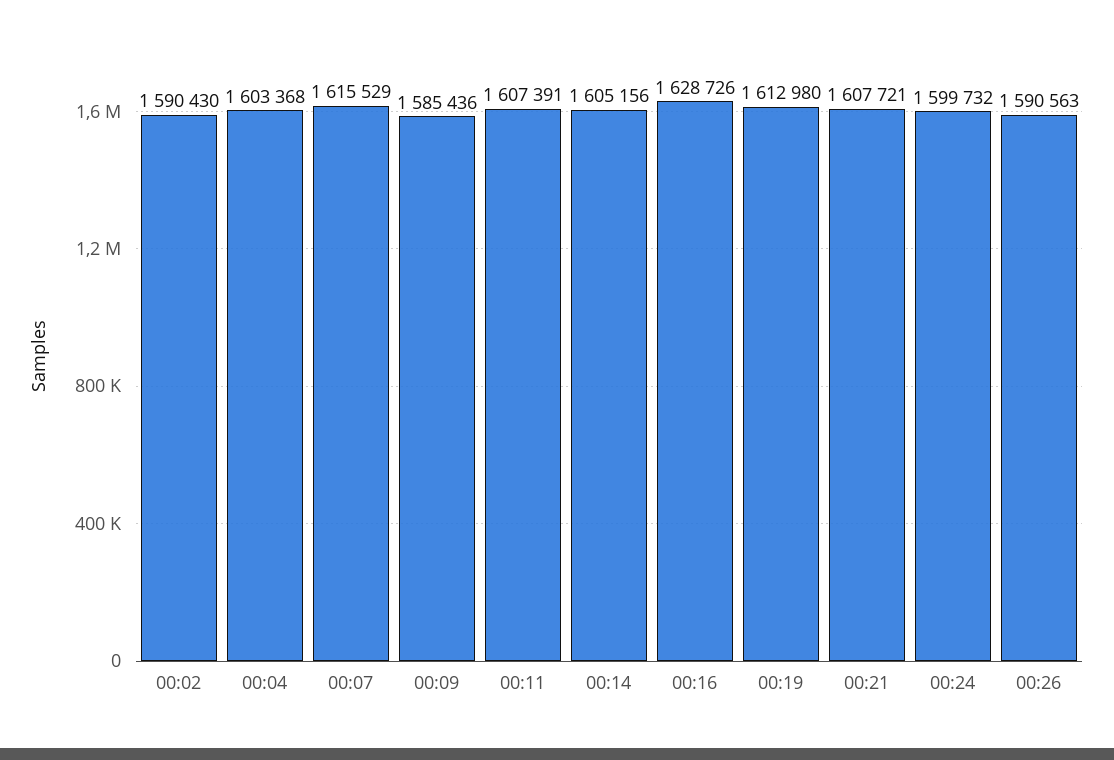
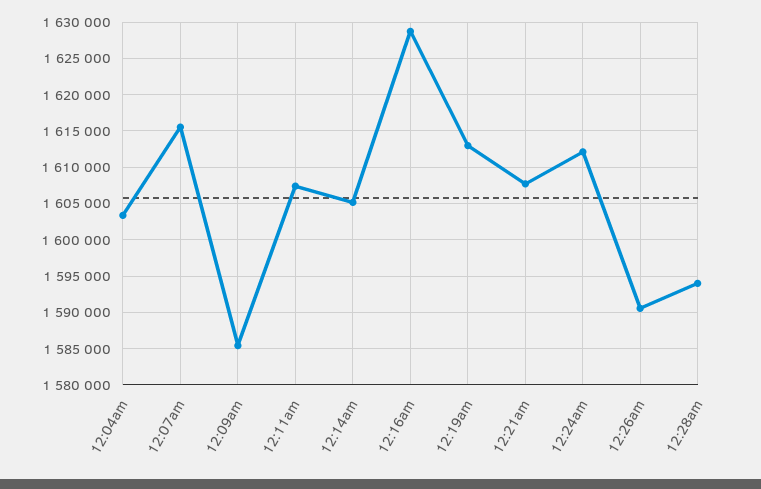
00:02: 1590430 -> none
00:24: 1599732 -> 1612000
12:28am: none -> 1594000

